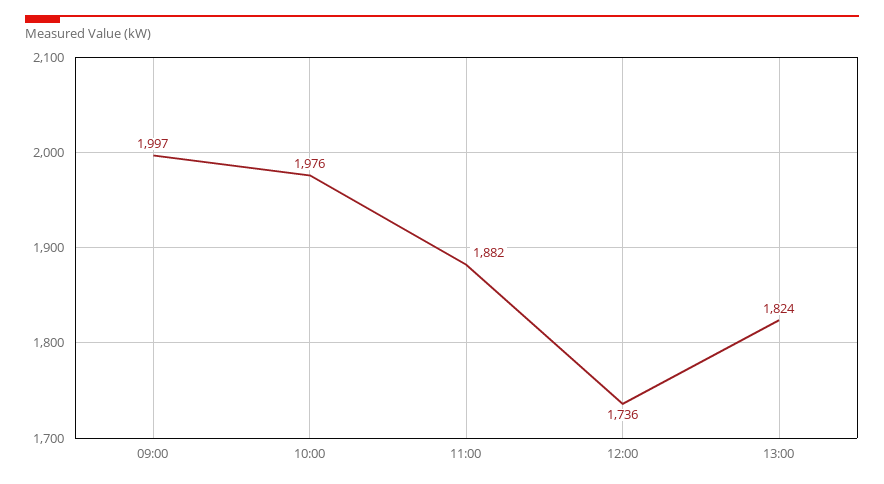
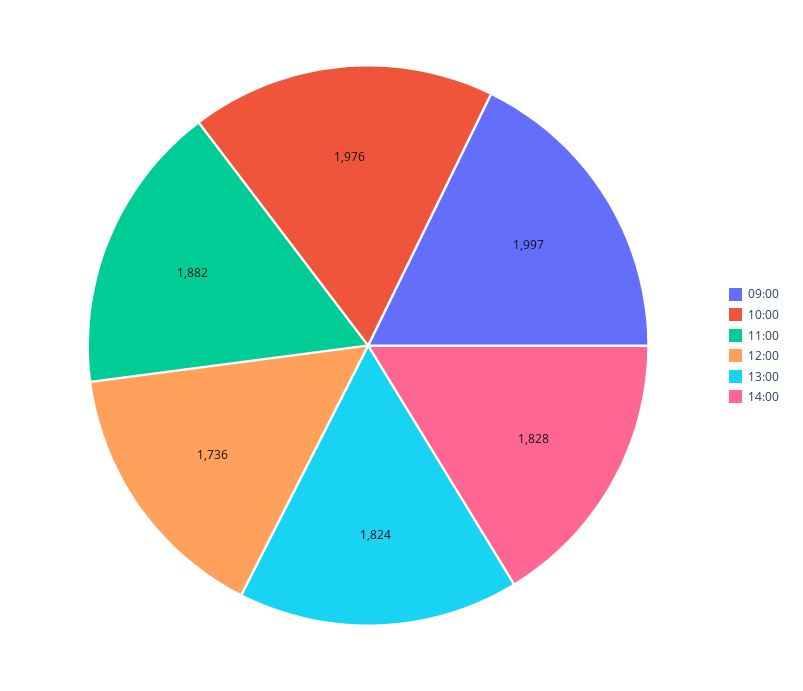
14:00: none -> 1828

